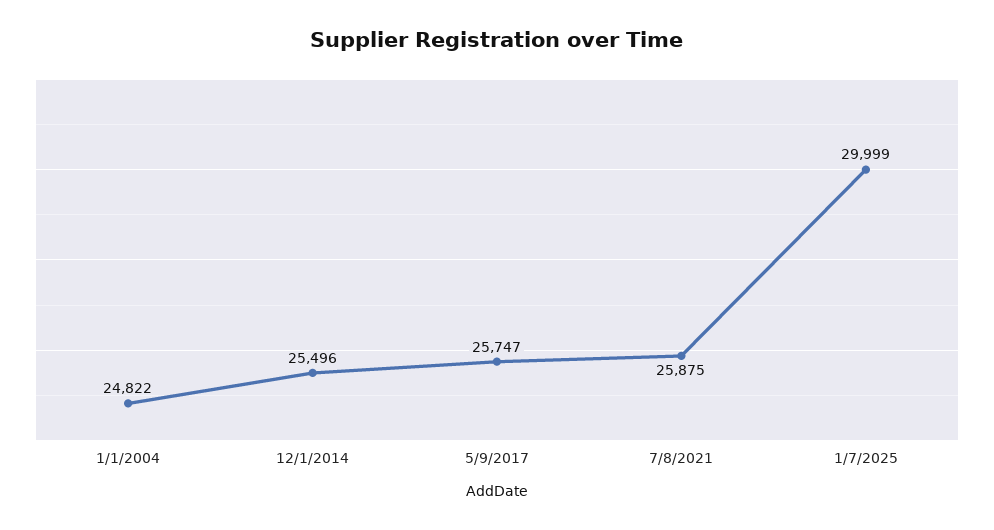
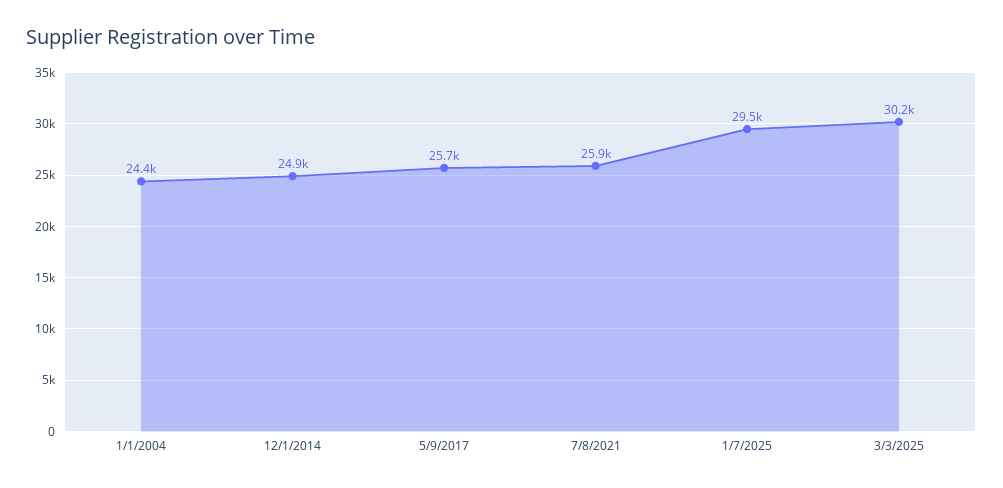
1/1/2004: 24822 -> 24400
12/1/2014: 25496 -> 24900
1/7/2025: 29999 -> 29500
3/3/2025: none -> 30200

